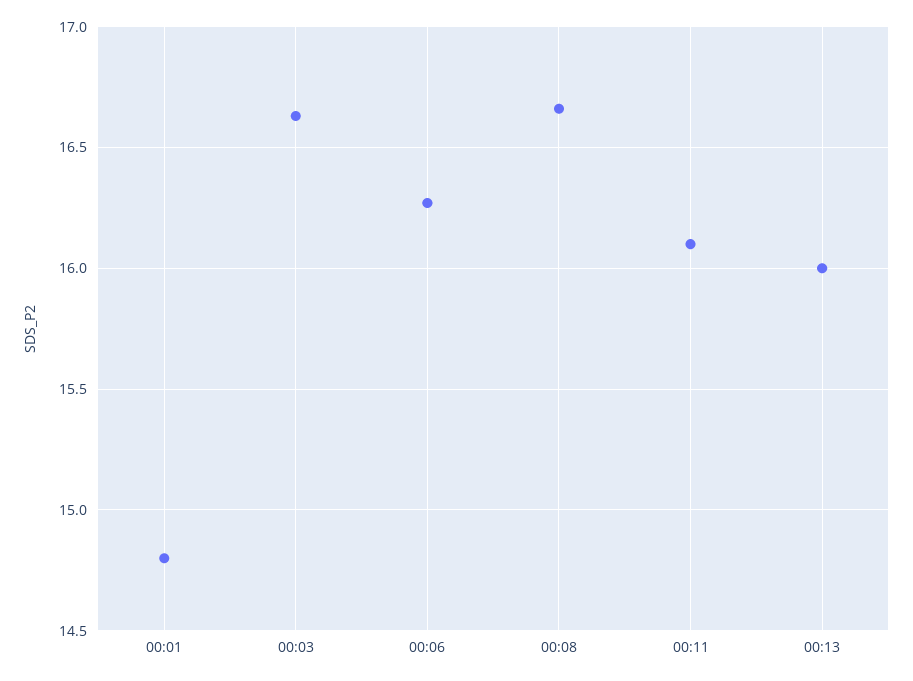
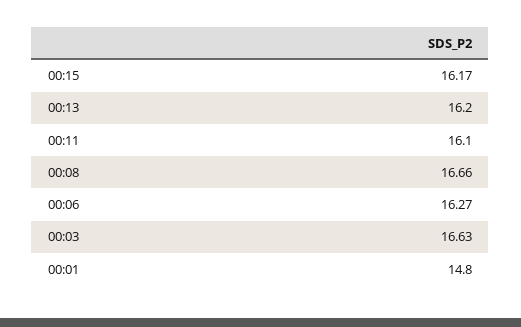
00:13: 16 -> 16.2
00:15: none -> 16.17

